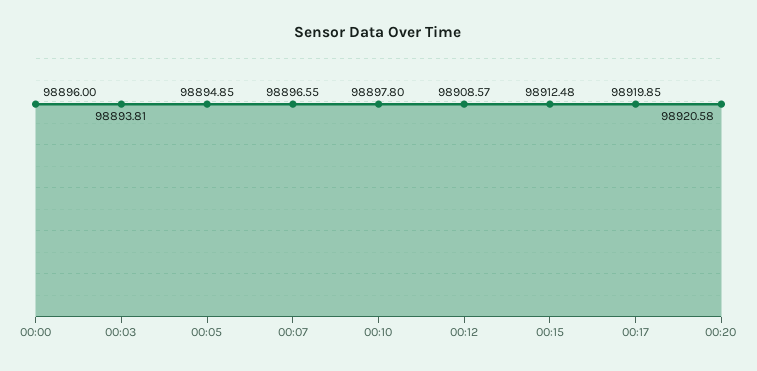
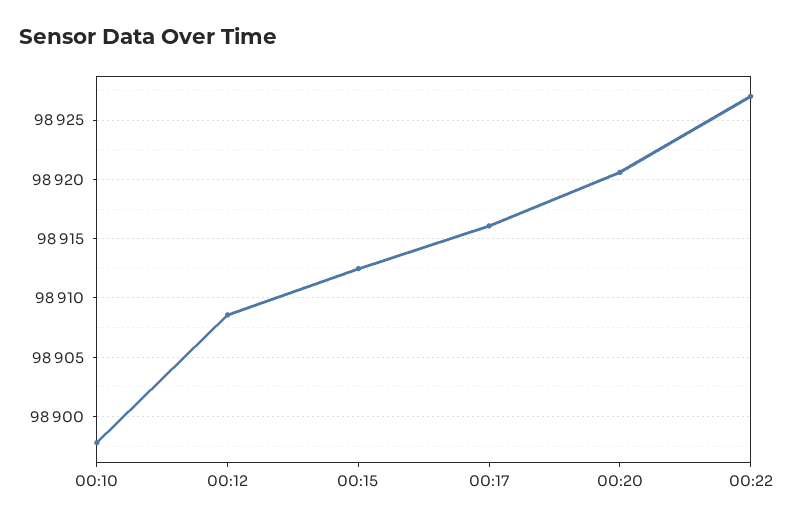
00:00: 98896 -> none
00:03: 98893.81 -> none
00:05: 98894.85 -> none
00:07: 98896.55 -> none
00:17: 98919.85 -> 98916
00:22: none -> 98927

